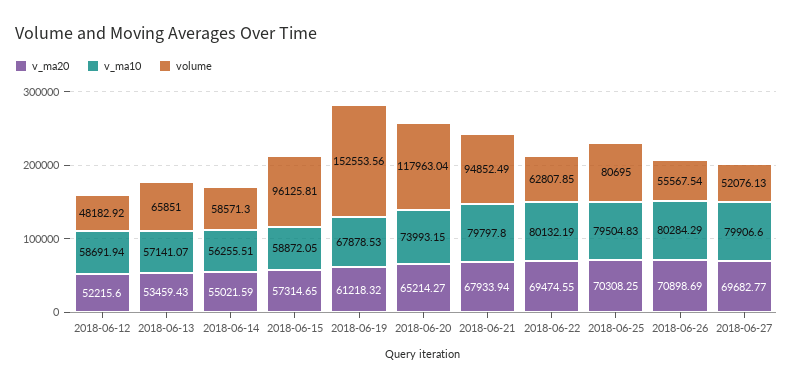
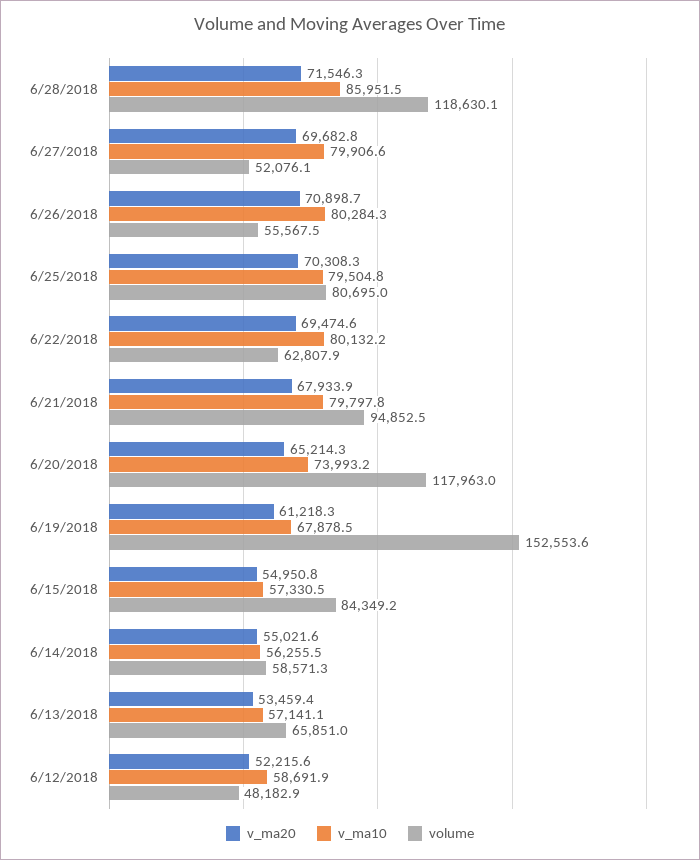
v_ma20, 2018-06-15: 57314.65 -> 54950.8
v_ma10, 2018-06-15: 58872.05 -> 57330.5
volume, 2018-06-15: 96125.81 -> 84349.2
v_ma20, 6/28/2018: none -> 71546.3
v_ma10, 6/28/2018: none -> 85951.5
volume, 6/28/2018: none -> 118630.1

